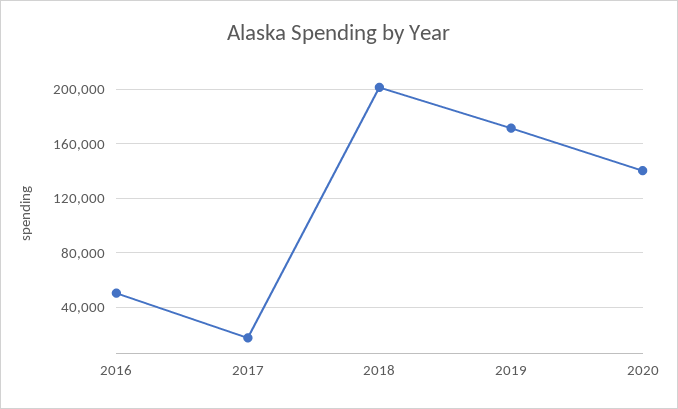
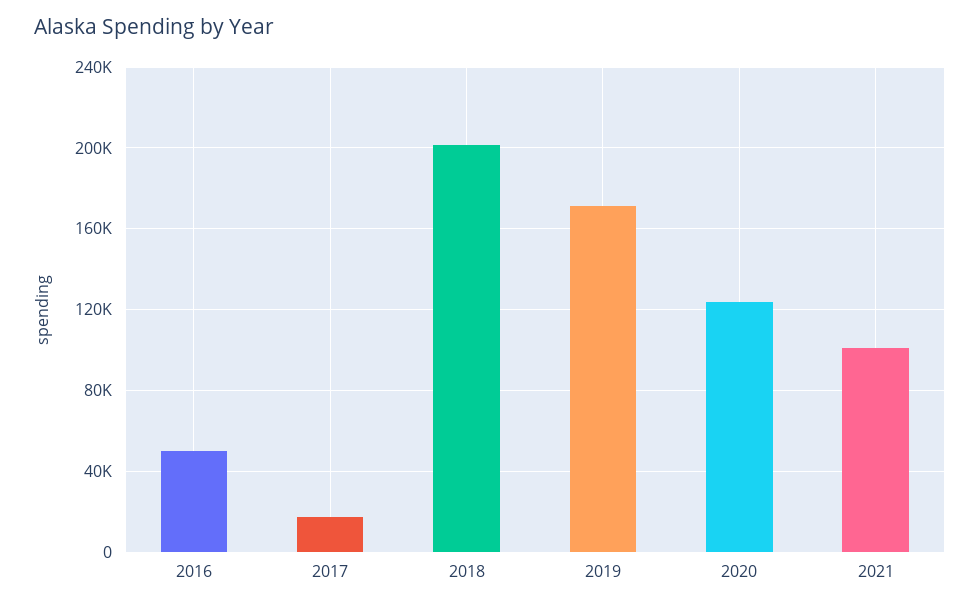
2020: 140000 -> 125000
2021: none -> 100000

